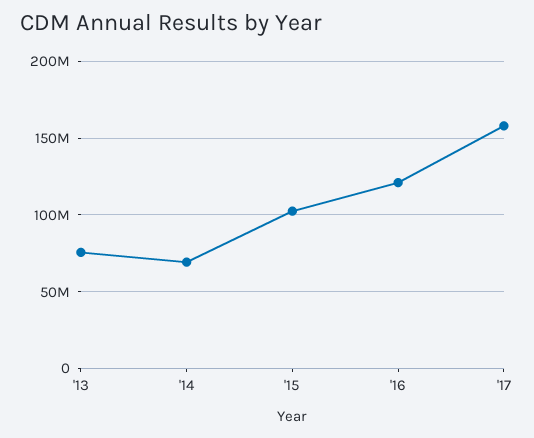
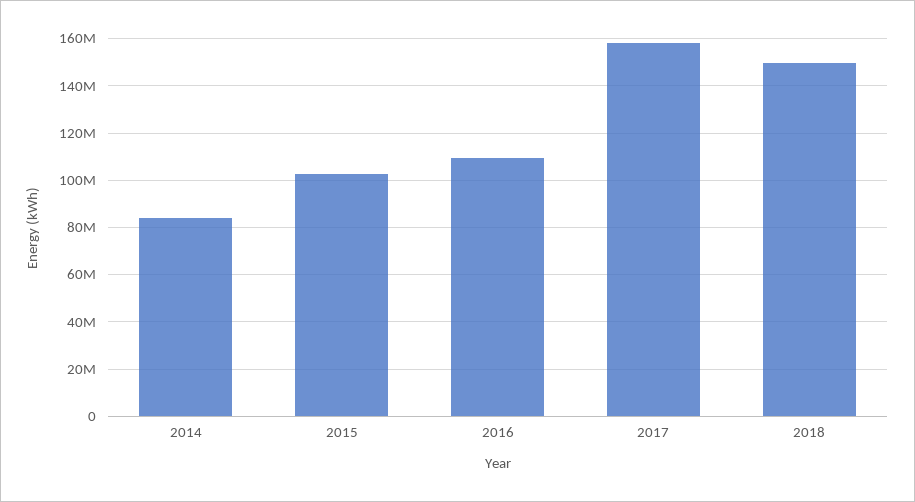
'13: 75000000 -> none
'14: 70000000 -> 85000000
'16: 120000000 -> 110000000
2018: none -> 150000000

